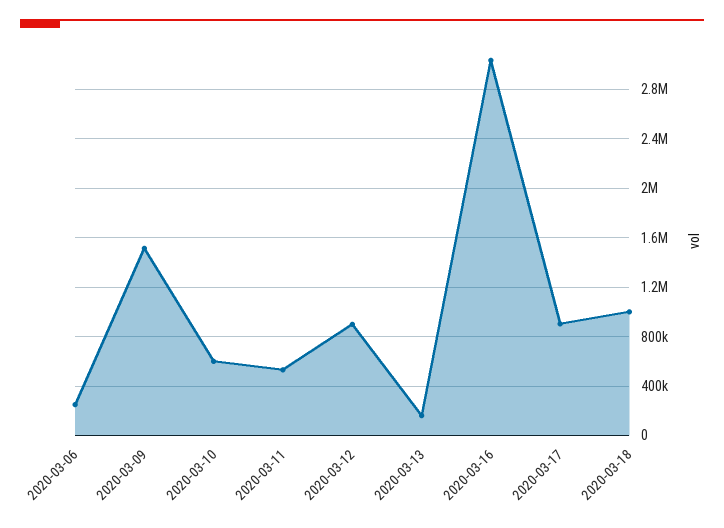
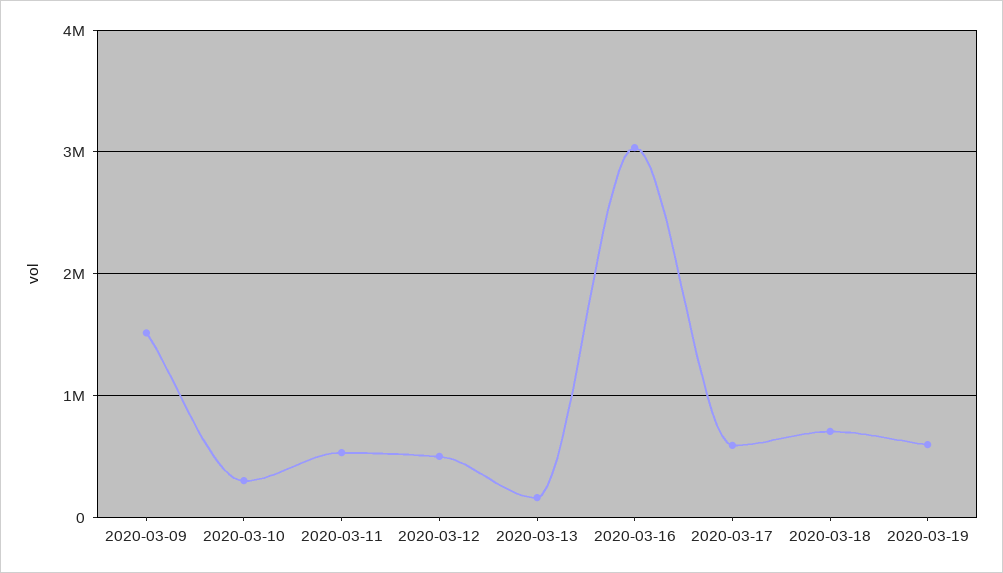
2020-03-06: 250000 -> none
2020-03-10: 600000 -> 300000
2020-03-12: 900000 -> 500000
2020-03-17: 900000 -> 600000
2020-03-18: 1000000 -> 700000
2020-03-19: none -> 600000

